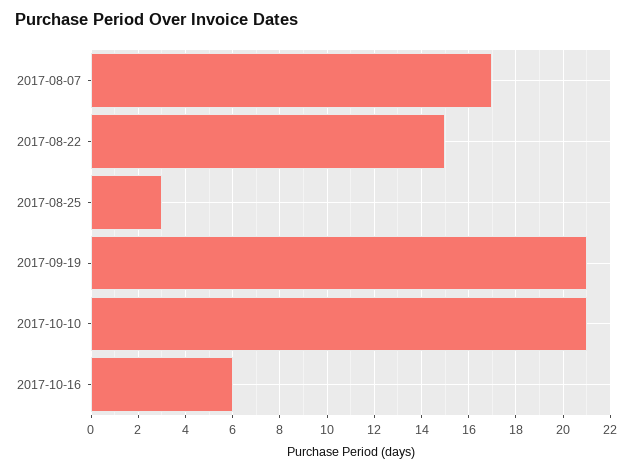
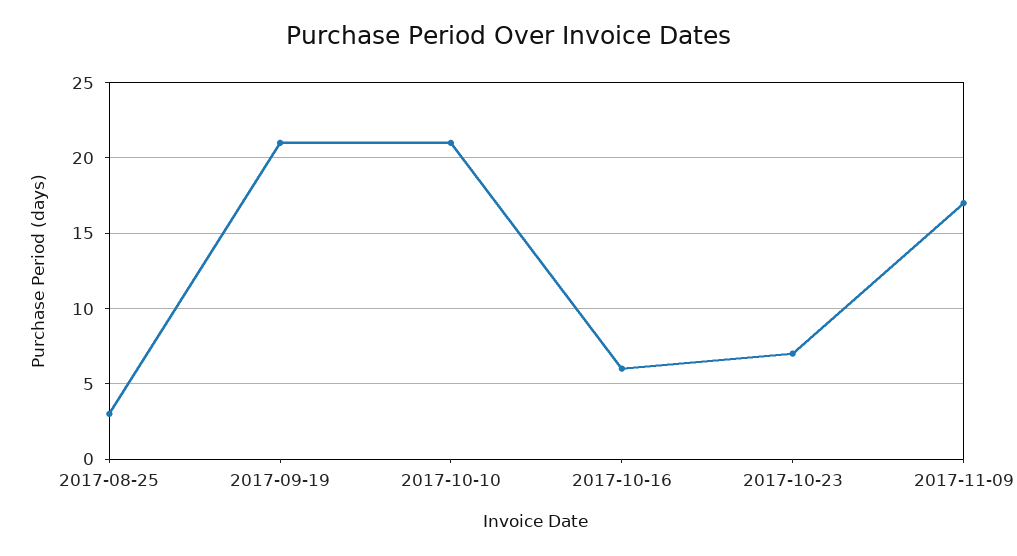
2017-08-07: 17 -> none
2017-08-22: 15 -> none
2017-10-23: none -> 7
2017-11-09: none -> 17

